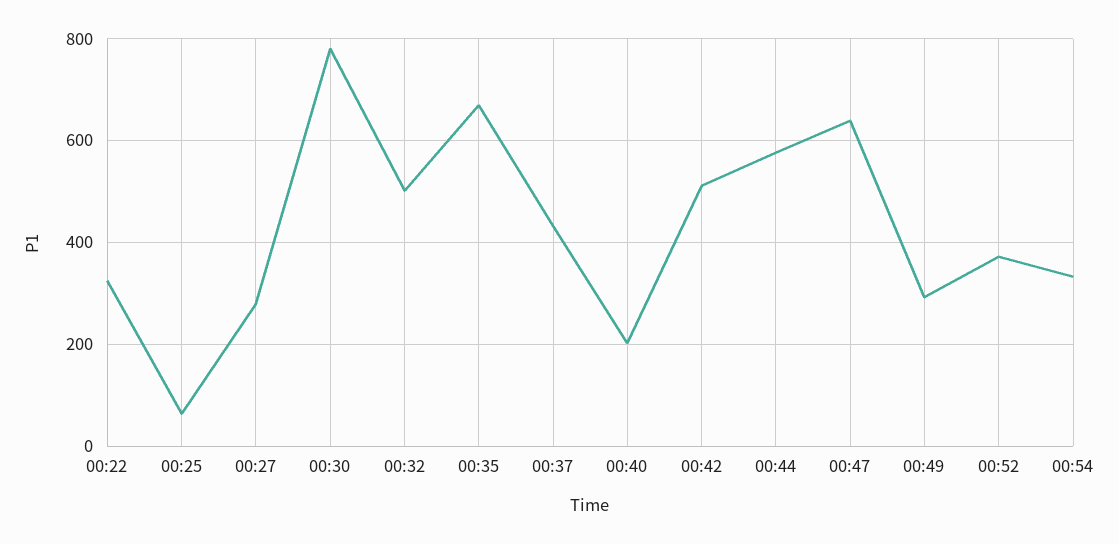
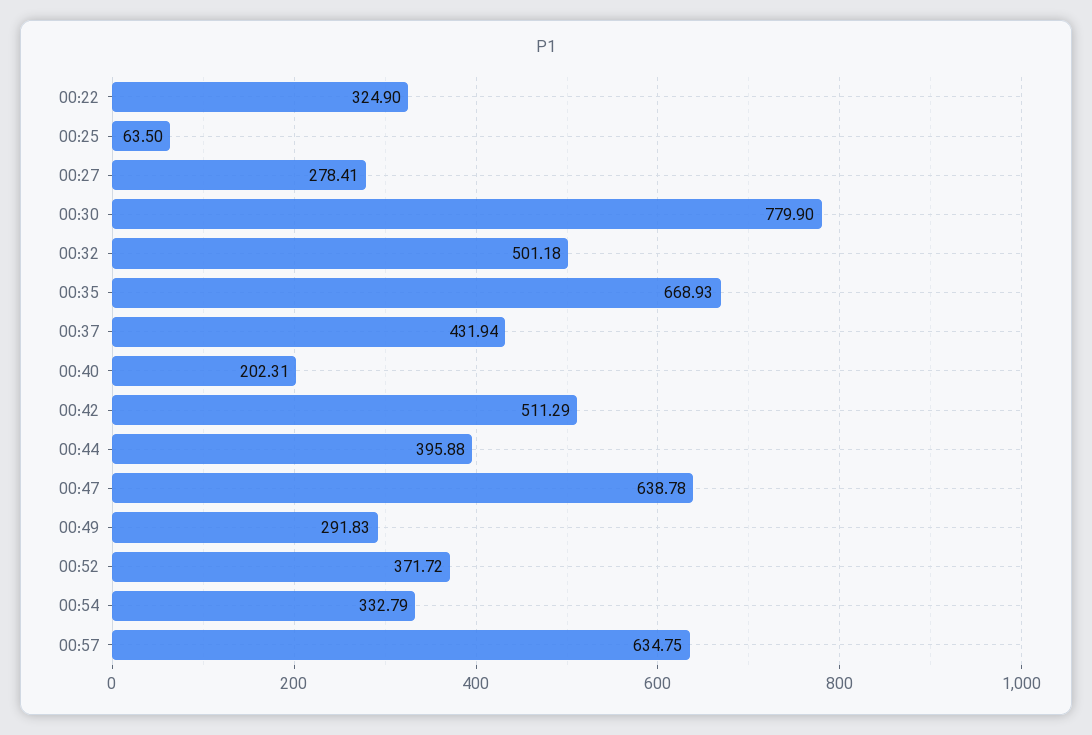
00:44: 580 -> 395.88
00:57: none -> 634.75

